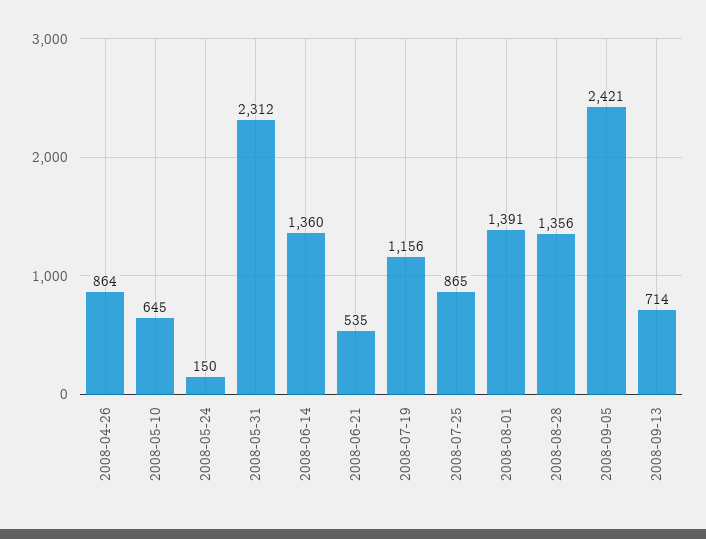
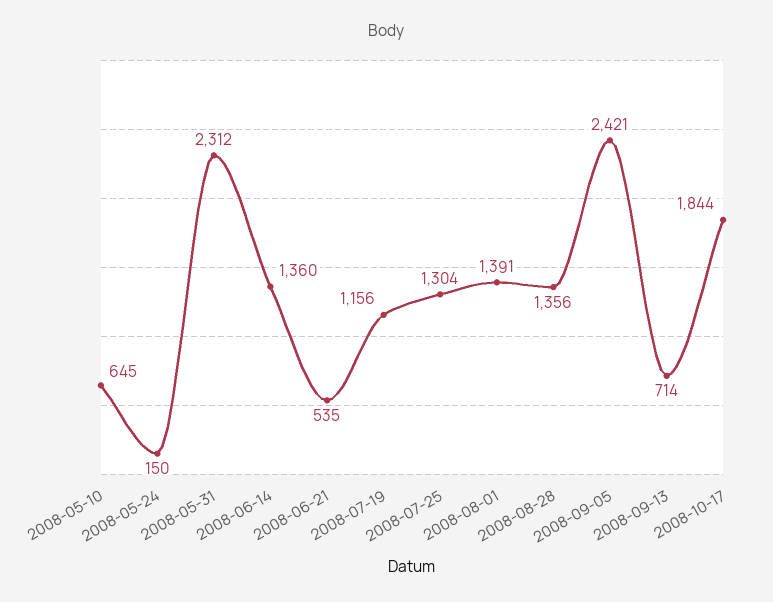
2008-04-26: 864 -> none
2008-07-25: 865 -> 1304
2008-10-17: none -> 1844

